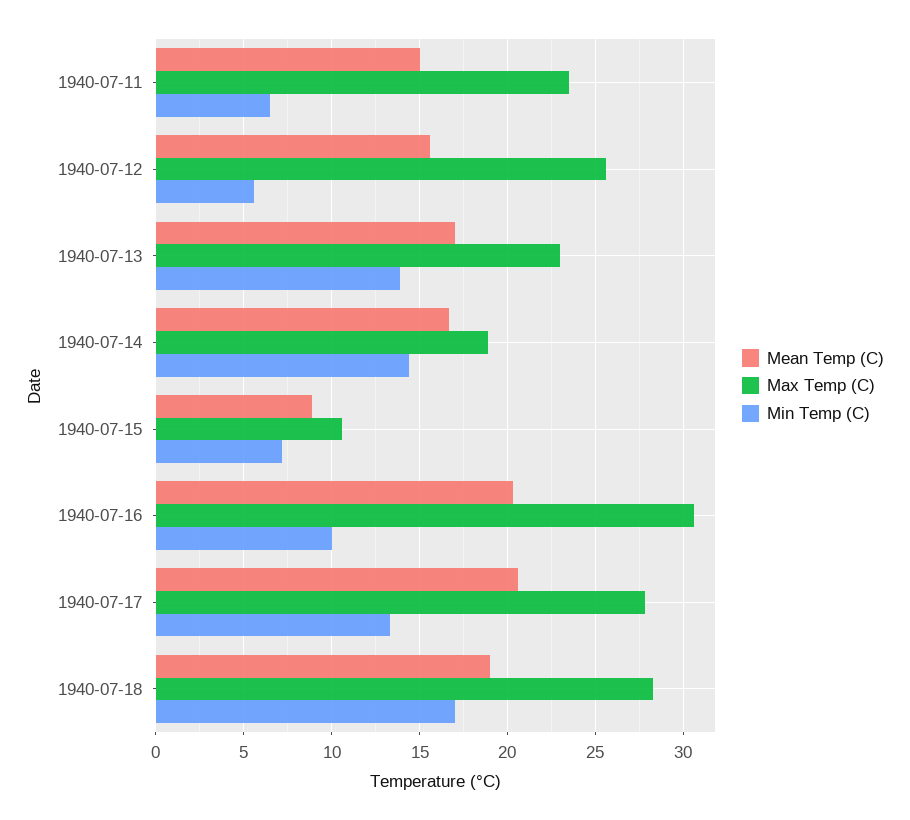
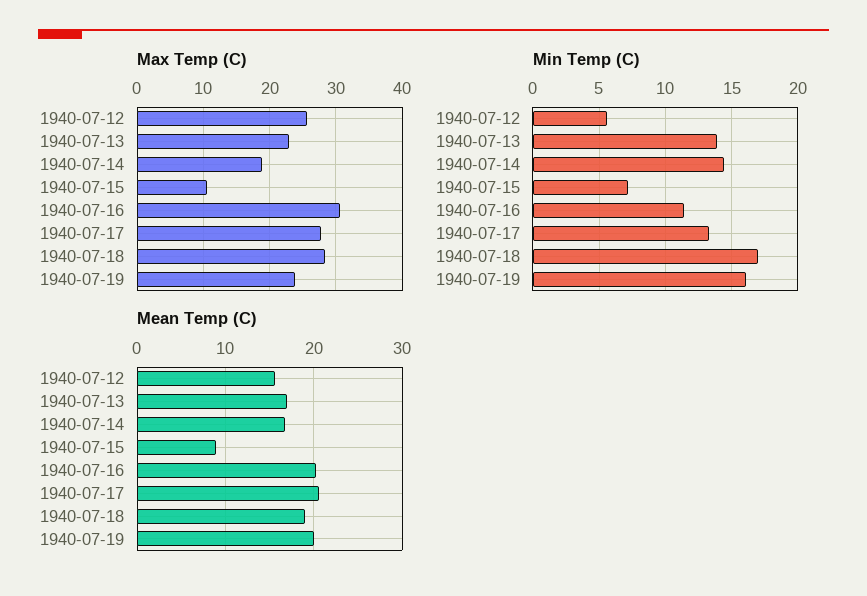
Mean Temp (C), 1940-07-11: 15 -> none
Max Temp (C), 1940-07-11: 23.5 -> none
Min Temp (C), 1940-07-11: 6.5 -> none
Min Temp (C), 1940-07-16: 10 -> 11.5
Max Temp (C), 1940-07-19: none -> 24
Min Temp (C), 1940-07-19: none -> 16
Mean Temp (C), 1940-07-19: none -> 20

